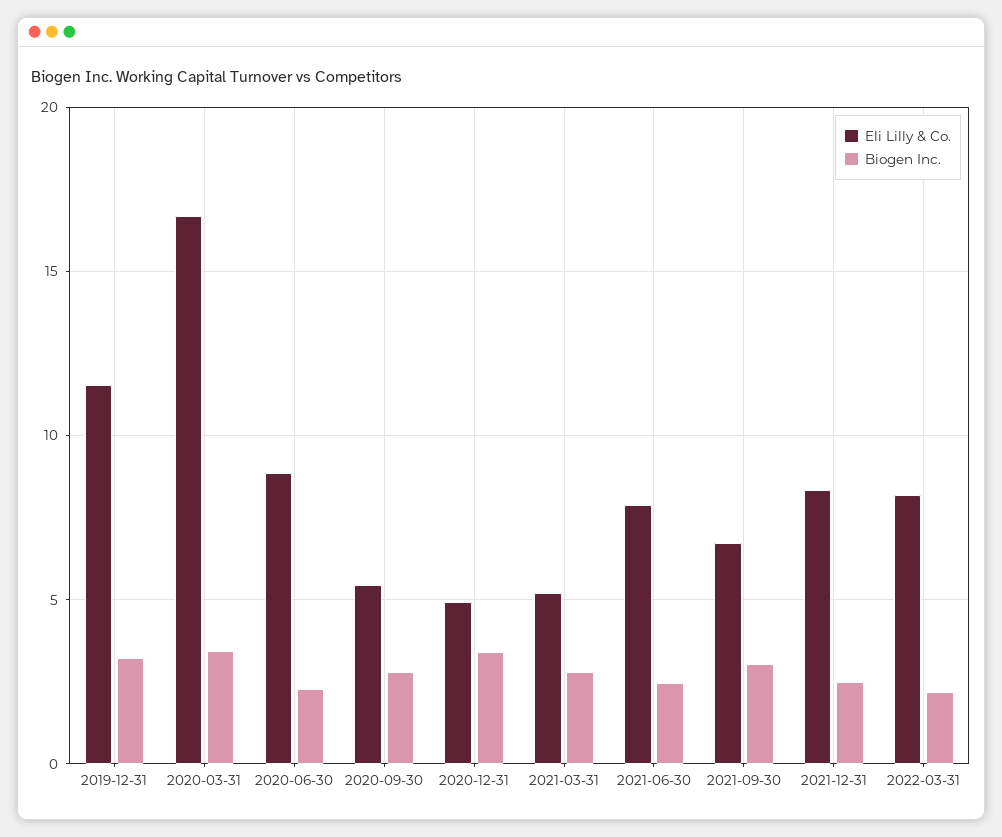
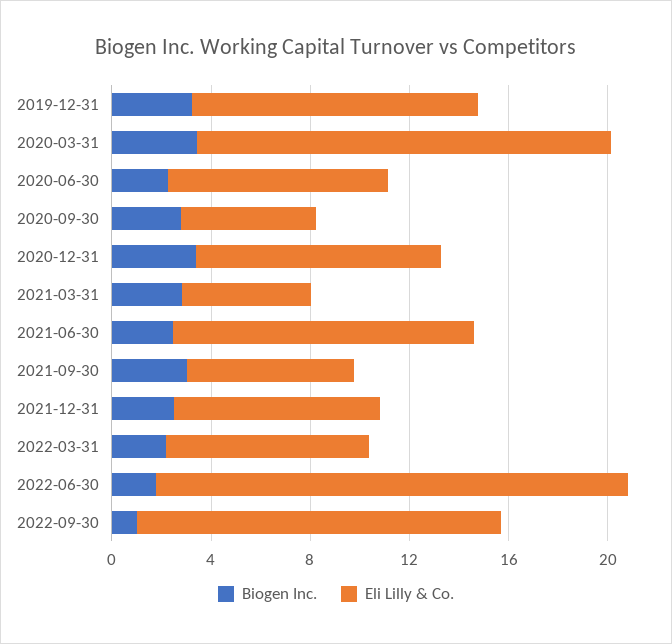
Eli Lilly & Co., 2020-12-31: 5 -> 10
Eli Lilly & Co., 2021-06-30: 8 -> 12
Biogen Inc., 2022-06-30: none -> 2
Eli Lilly & Co., 2022-06-30: none -> 19
Biogen Inc., 2022-09-30: none -> 1
Eli Lilly & Co., 2022-09-30: none -> 15

